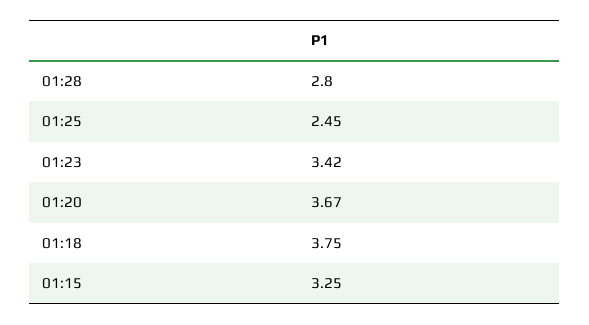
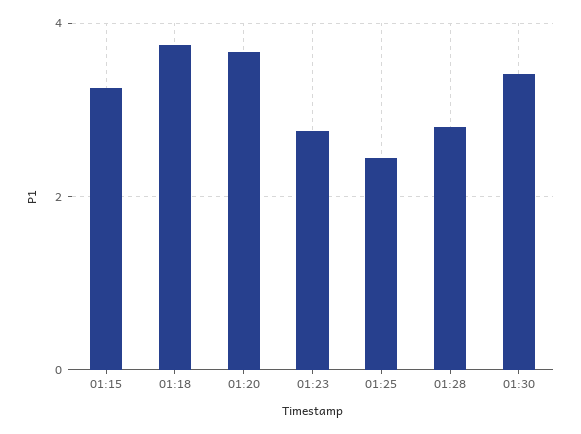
01:23: 3.42 -> 2.8
01:30: none -> 3.4

